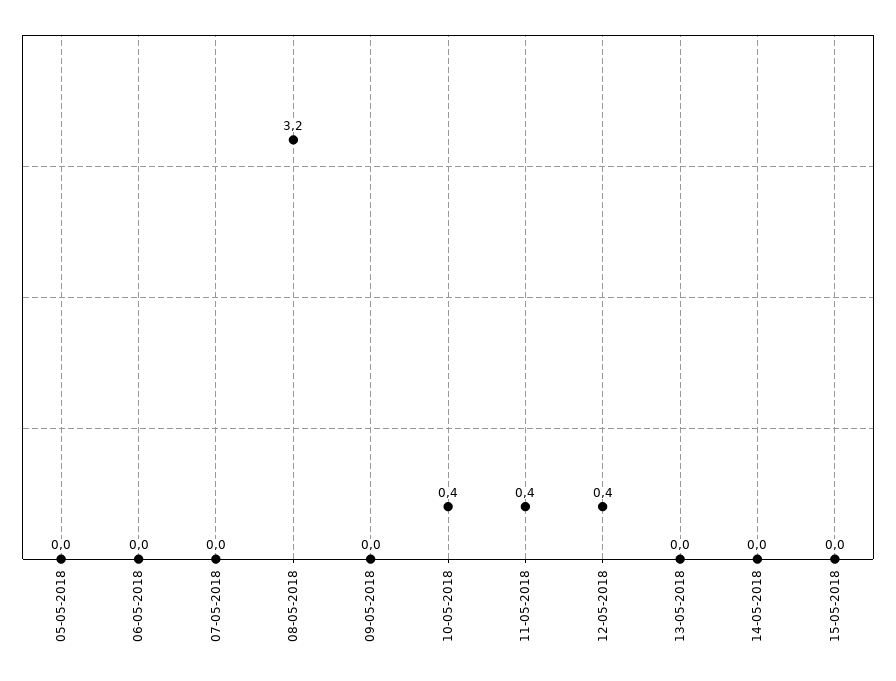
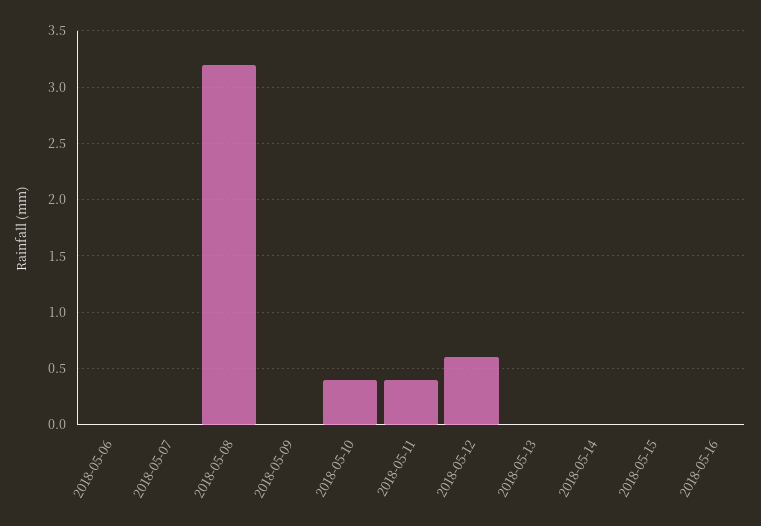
05-05-2018: 0 -> none
12-05-2018: 0.4 -> 0.6
2018-05-16: none -> 0

